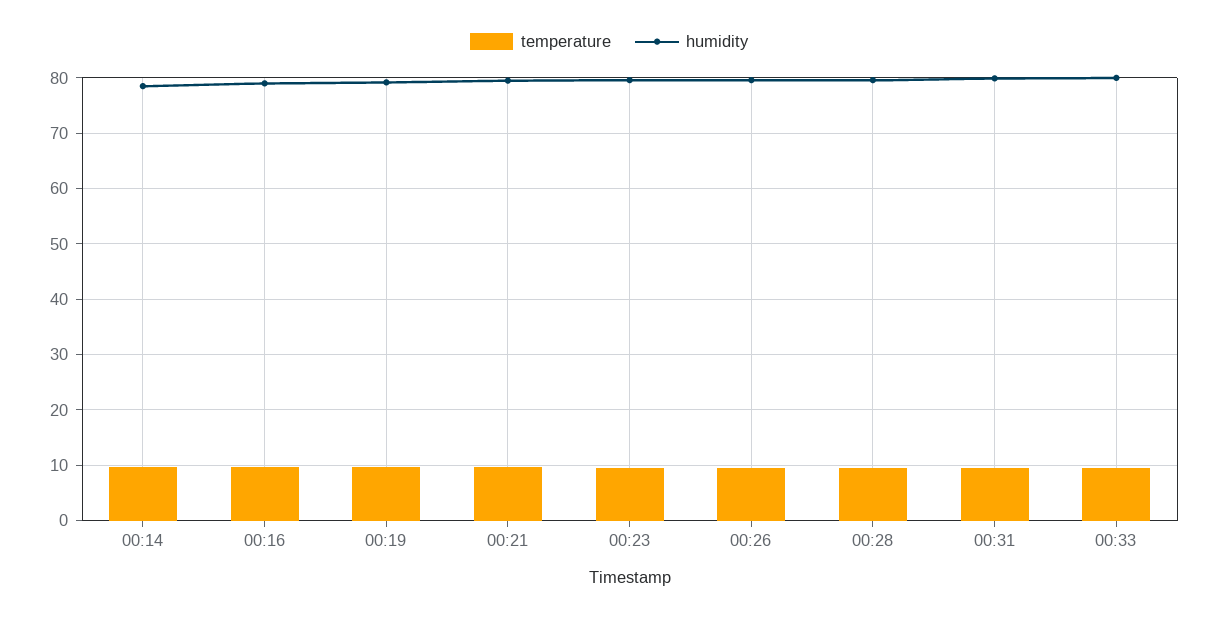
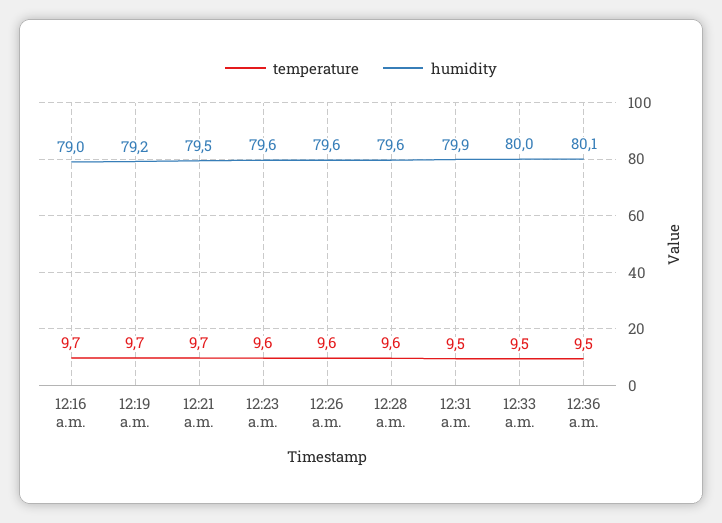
temperature, 00:14: 10 -> none
humidity, 00:14: 78 -> none
temperature, 12:36 a.m.: none -> 9.5
humidity, 12:36 a.m.: none -> 80.1

